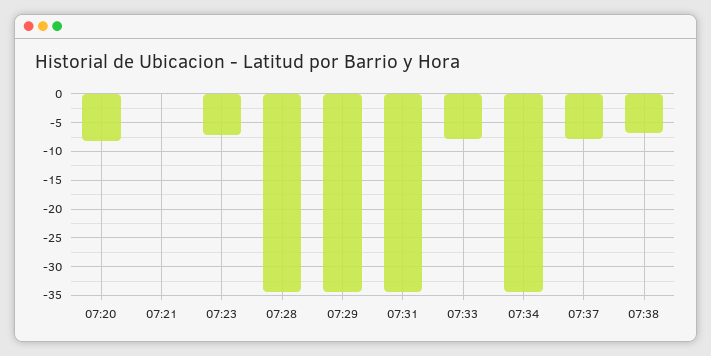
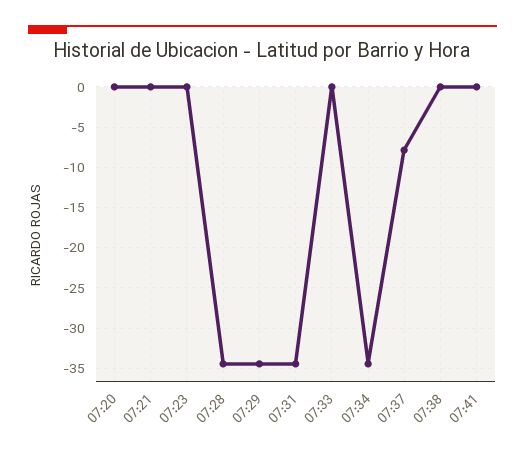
07:20: -7.5 -> 0
07:23: -7.5 -> 0
07:33: -7.5 -> 0
07:38: -7.5 -> 0
07:41: none -> 0

